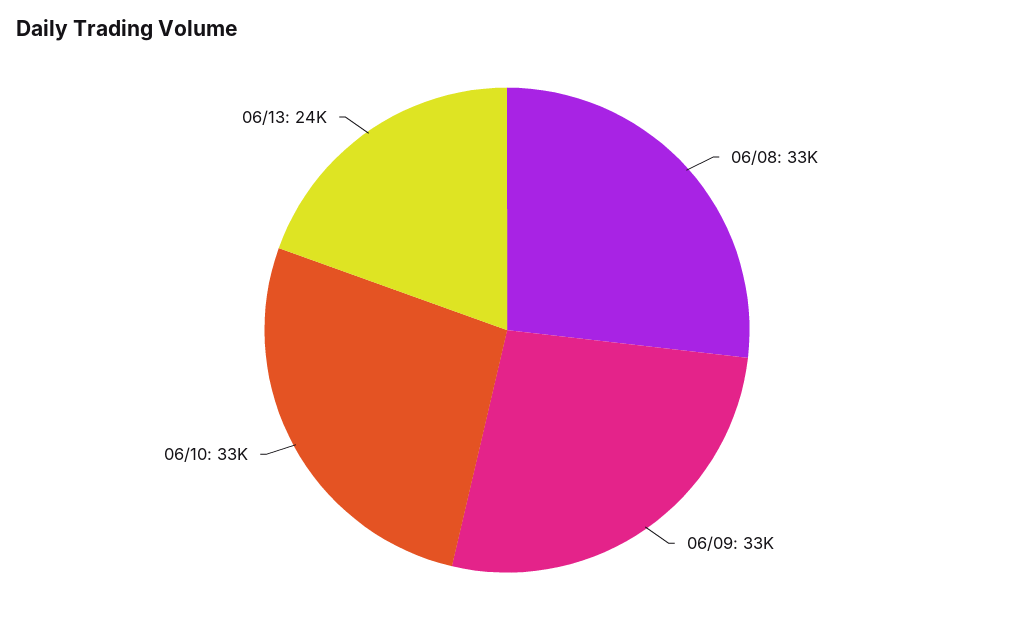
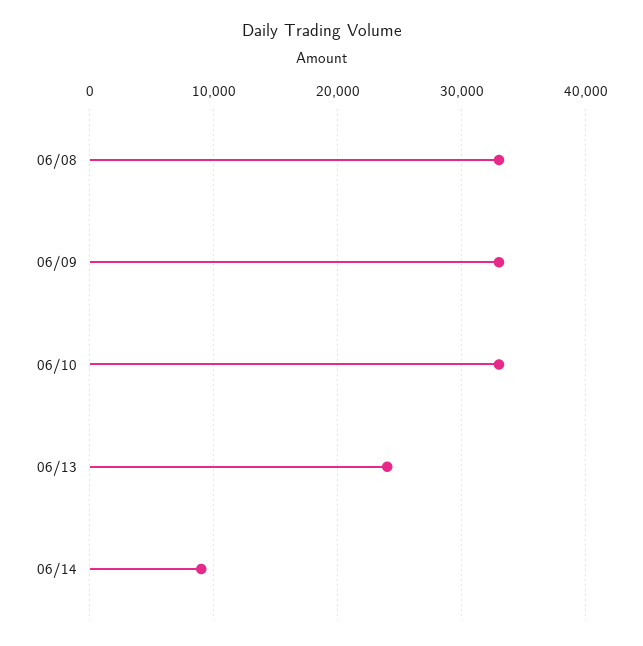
06/14: none -> 9000

